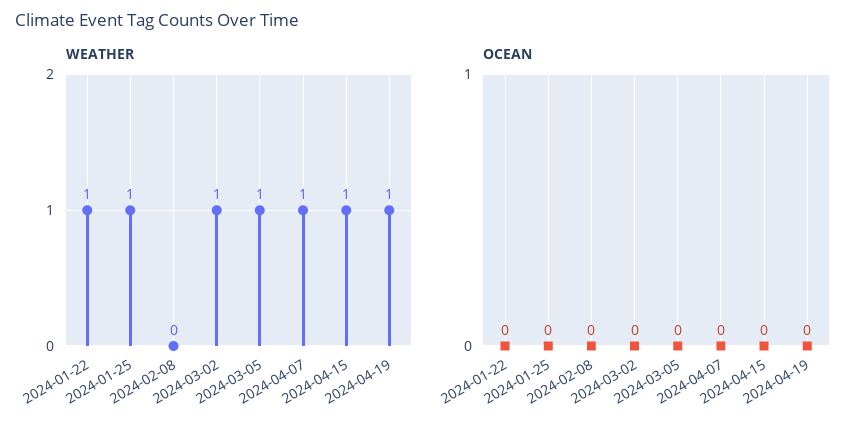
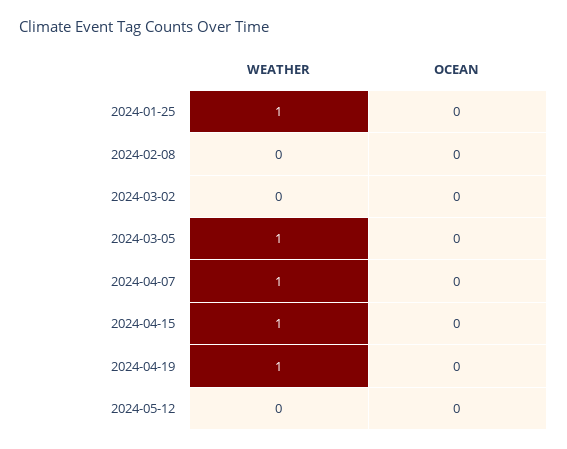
WEATHER, 2024-01-22: 1 -> none
WEATHER, 2024-03-02: 1 -> 0
OCEAN, 2024-01-22: 0 -> none
WEATHER, 2024-05-12: none -> 0
OCEAN, 2024-05-12: none -> 0

